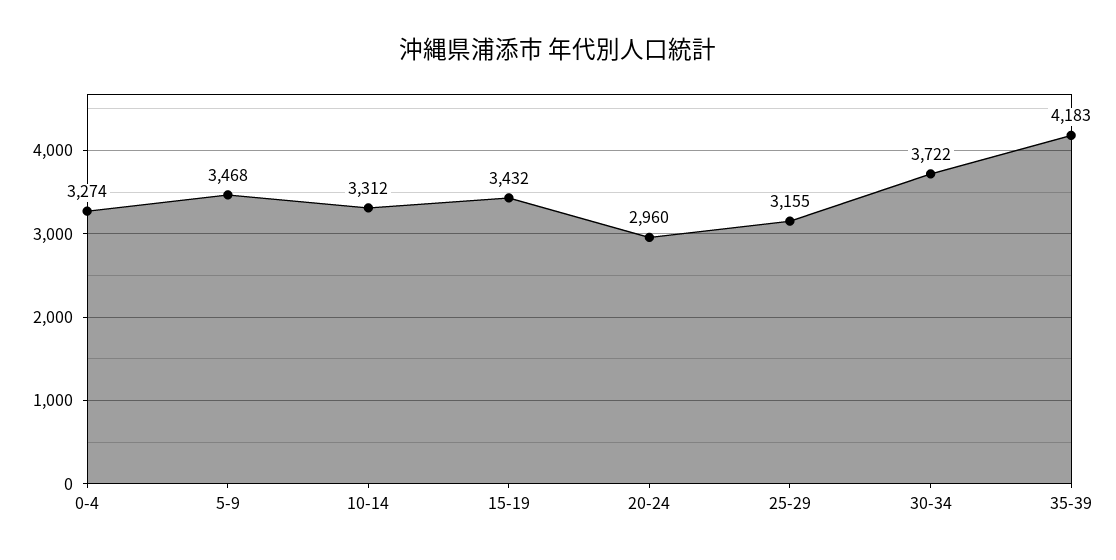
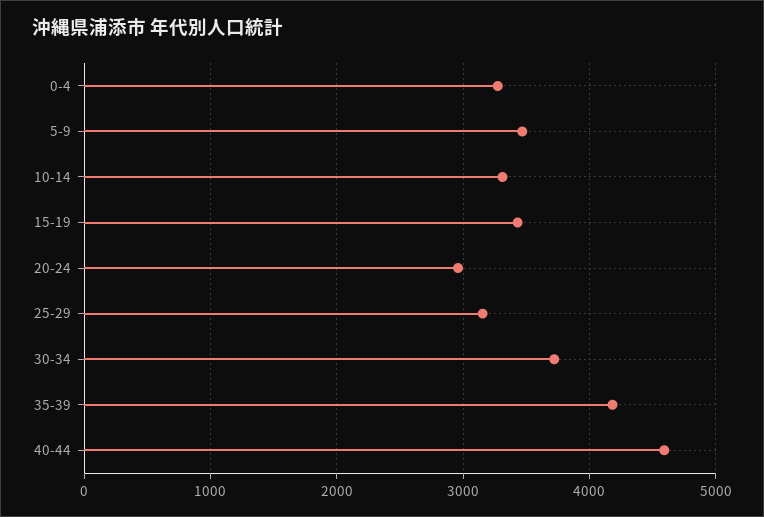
40-44: none -> 4600

